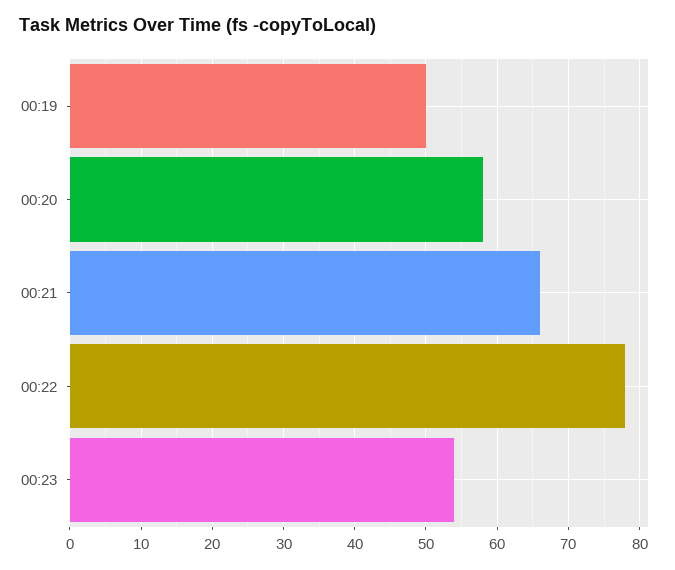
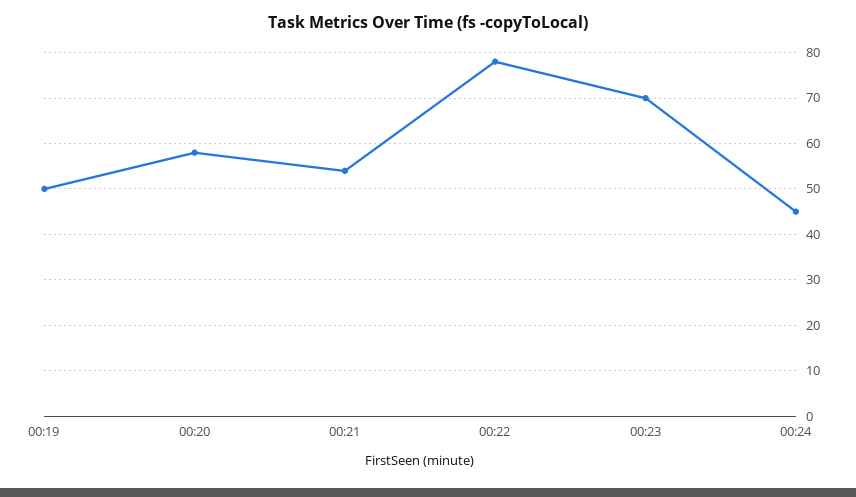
00:21: 66 -> 55
00:23: 54 -> 70
00:24: none -> 45

